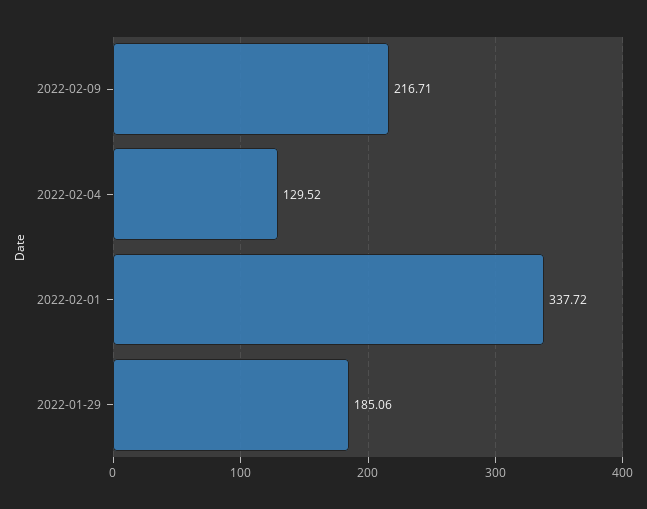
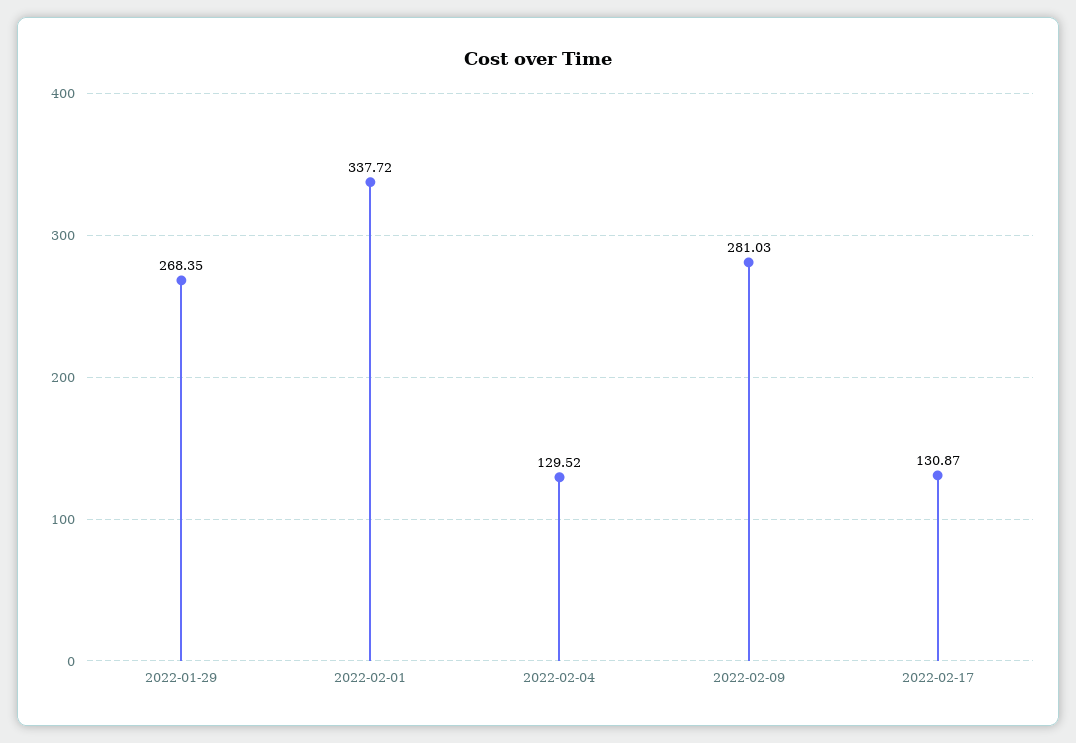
2022-02-09: 216.71 -> 281.03
2022-01-29: 185.06 -> 268.35
2022-02-17: none -> 130.87

